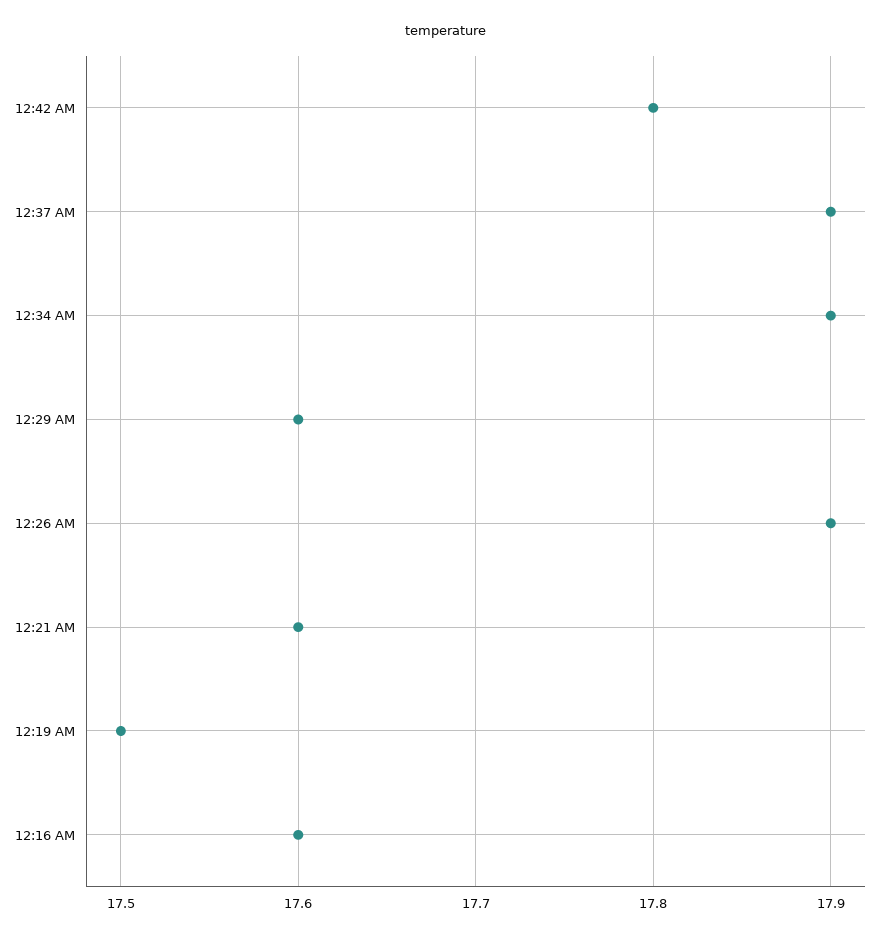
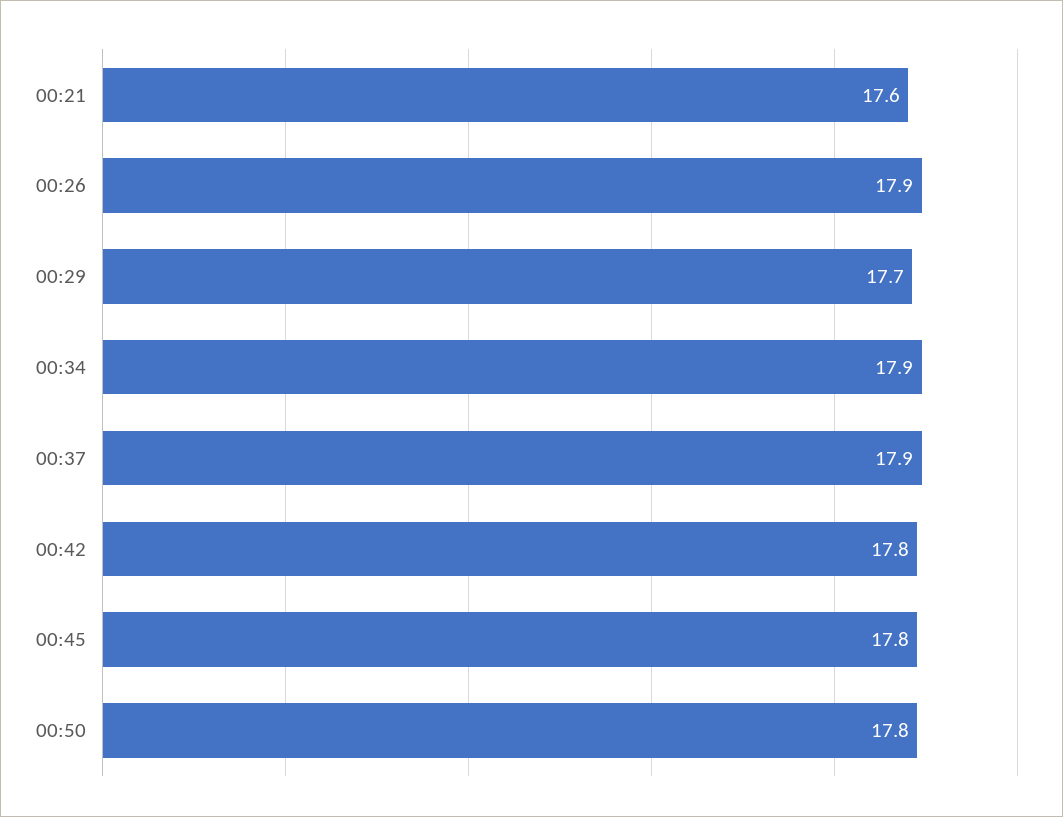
12:29 AM: 17.6 -> 17.7
12:19 AM: 17.5 -> none
12:16 AM: 17.6 -> none
00:45: none -> 17.8
00:50: none -> 17.8

